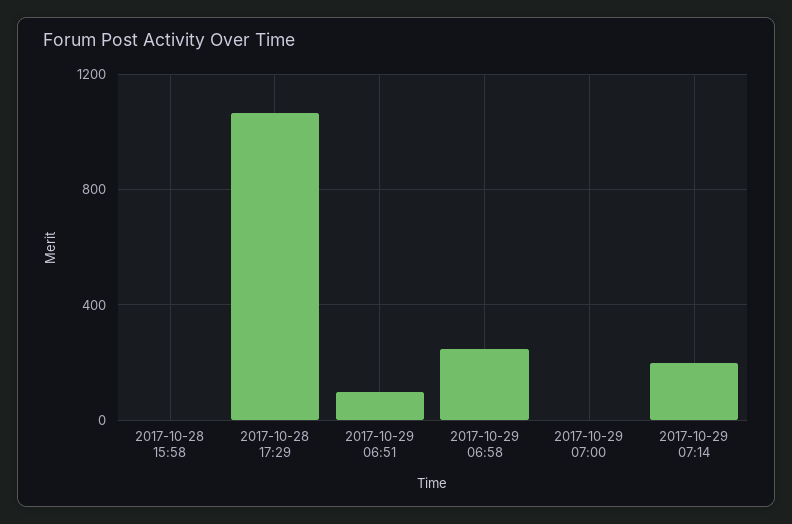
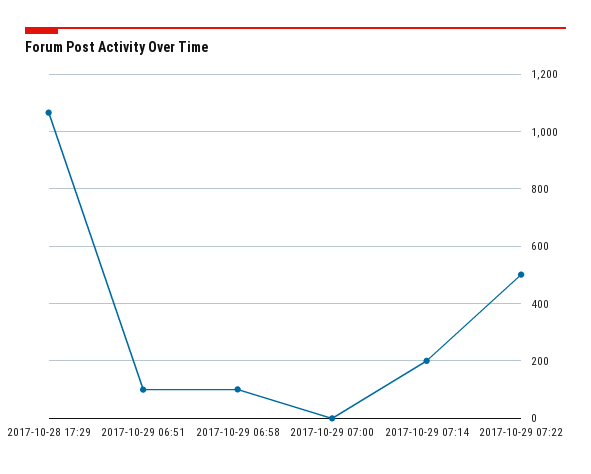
2017-10-28 15:58: 0 -> none
2017-10-29 06:58: 250 -> 100
2017-10-29 07:22: none -> 500

